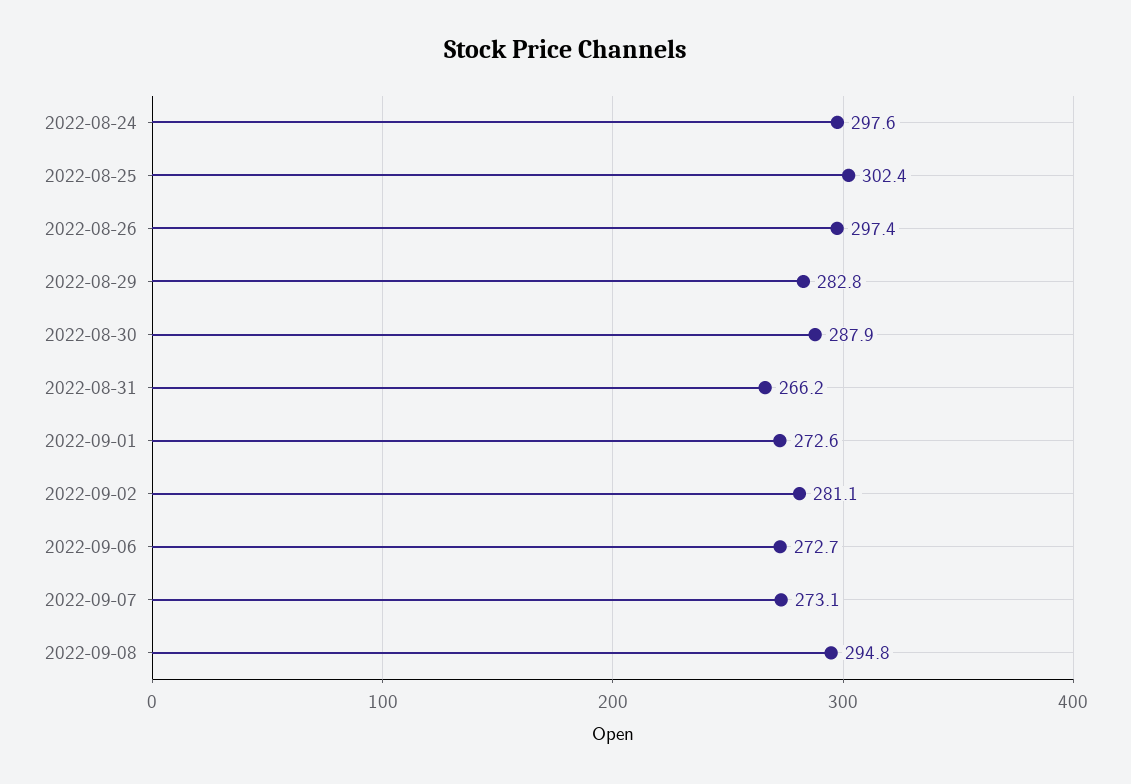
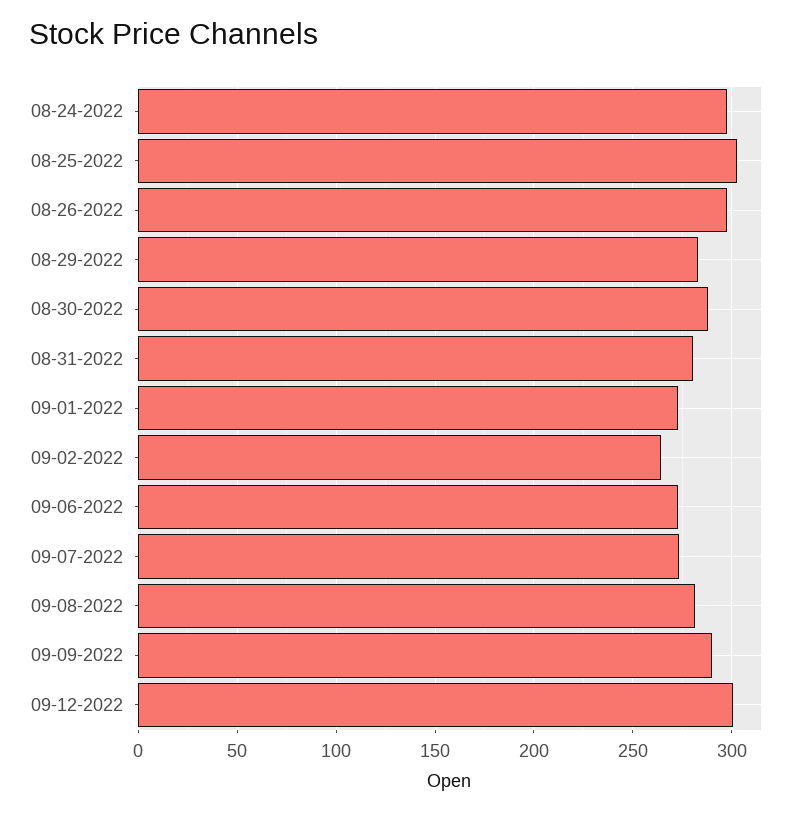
2022-08-31: 266.2 -> 280
2022-09-02: 281.1 -> 265
2022-09-08: 294.8 -> 280
09-09-2022: none -> 290
09-12-2022: none -> 300

